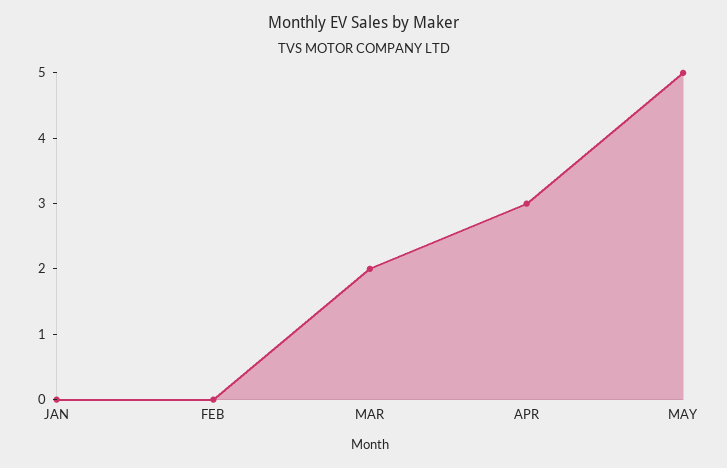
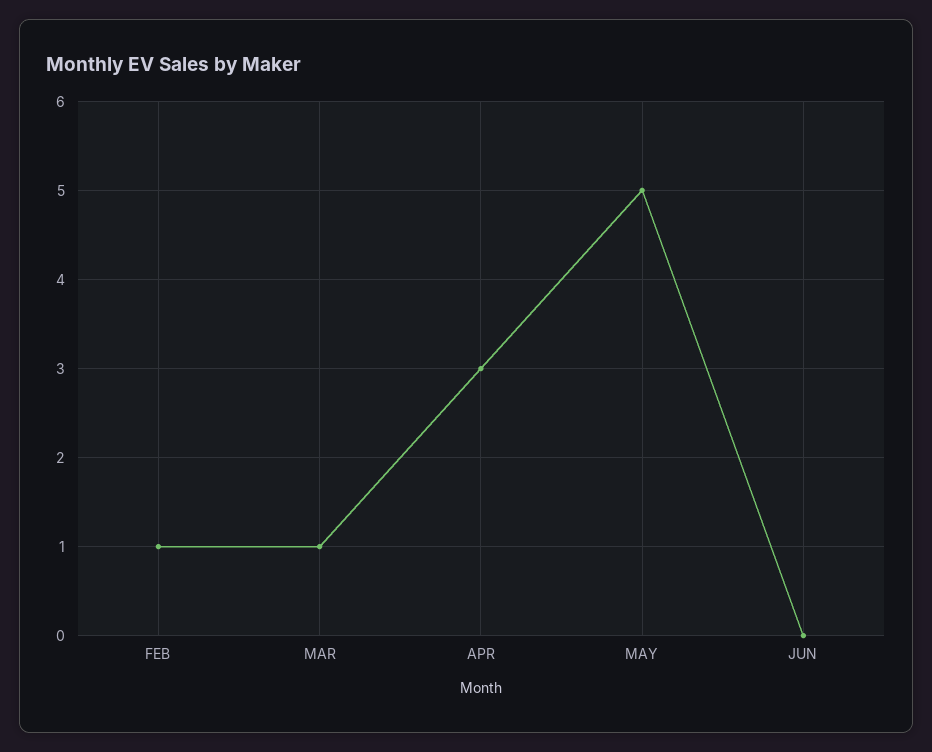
JAN: 0 -> none
FEB: 0 -> 1
MAR: 2 -> 1
JUN: none -> 0

